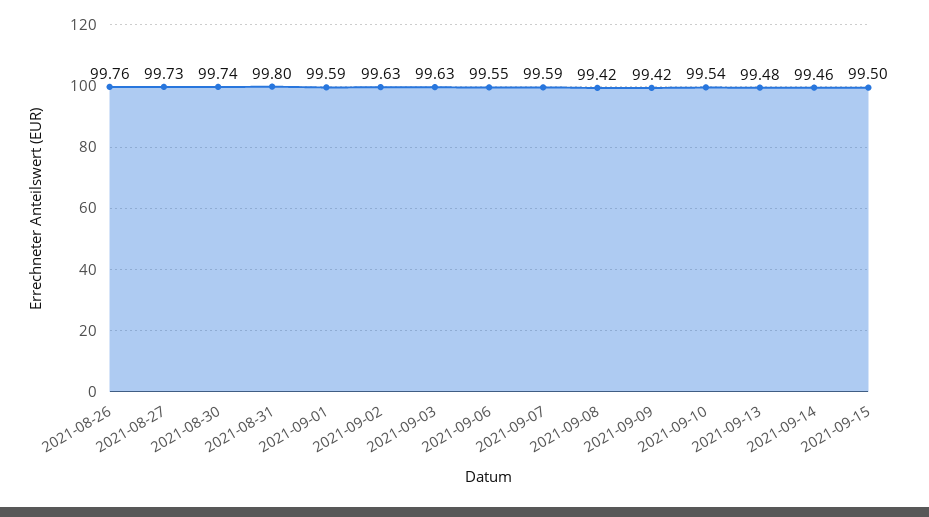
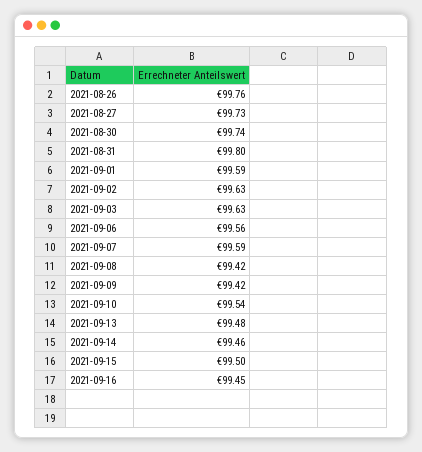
2021-09-06: 99.55 -> 99.56
2021-09-16: none -> 99.45

